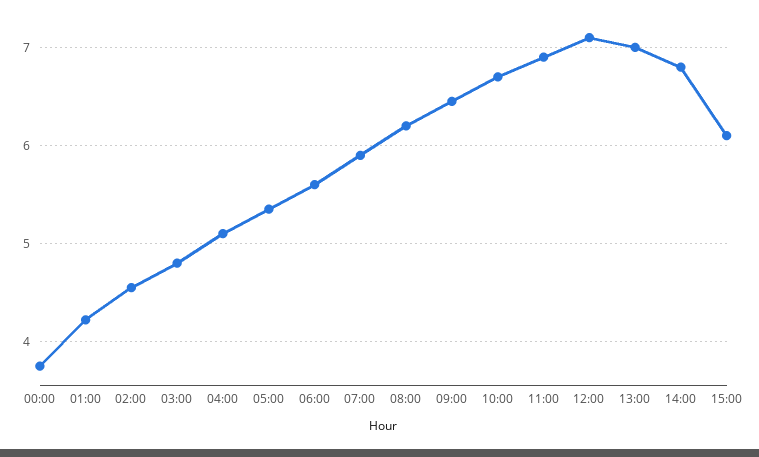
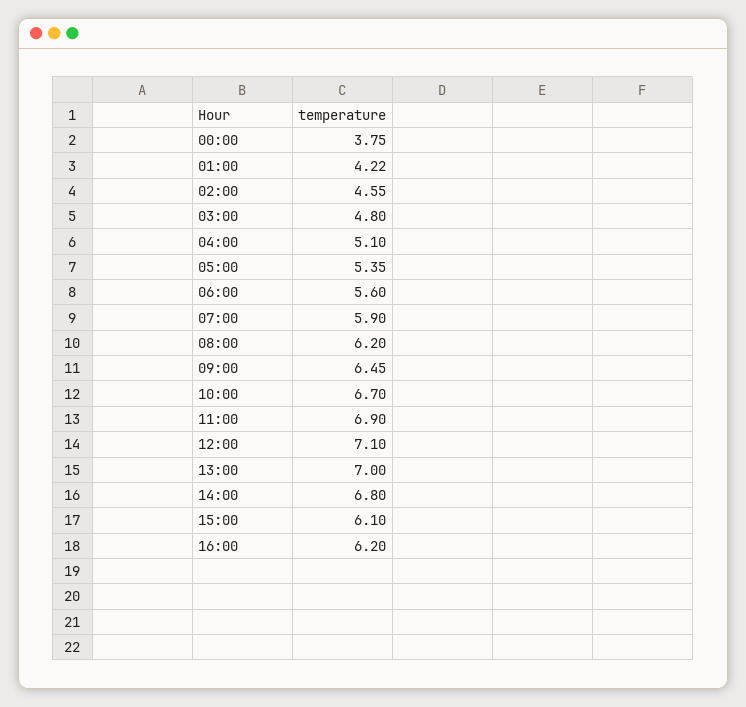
16:00: none -> 6.2

